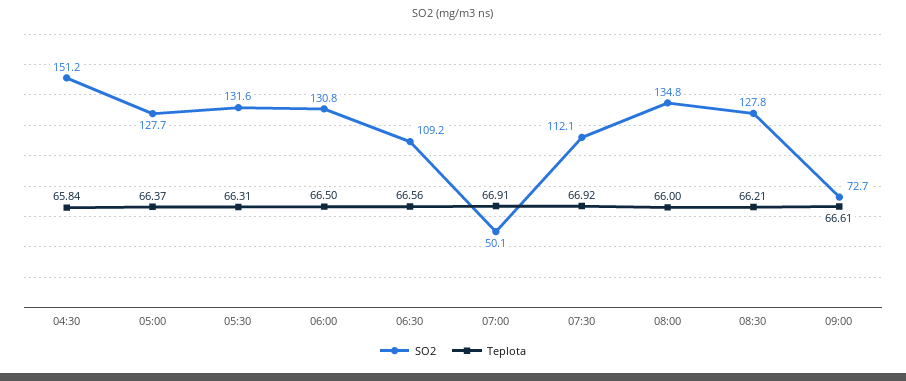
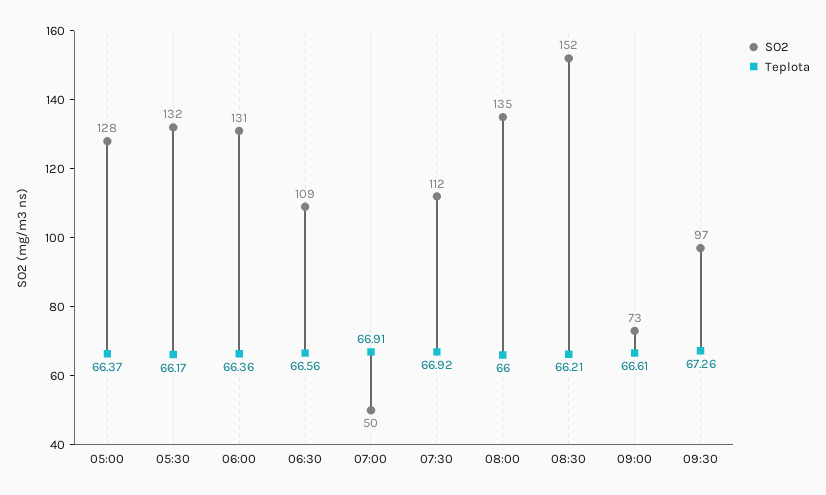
SO2, 04:30: 151.2 -> none
Teplota, 04:30: 65.84 -> none
Teplota, 05:30: 66.31 -> 66.17
Teplota, 06:00: 66.5 -> 66.36
SO2, 08:30: 127.8 -> 152
SO2, 09:30: none -> 97
Teplota, 09:30: none -> 67.26

